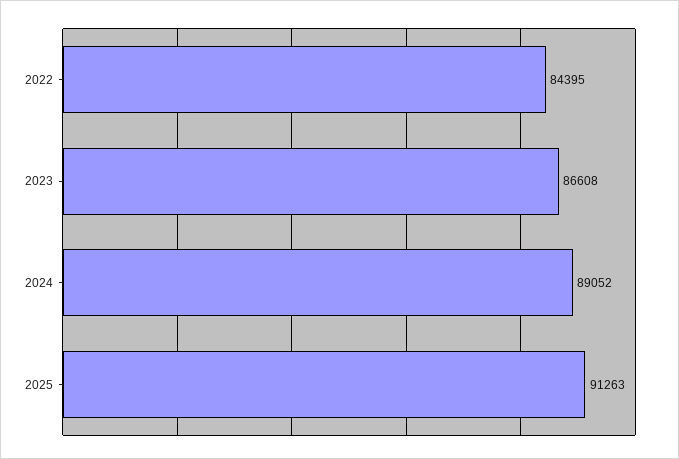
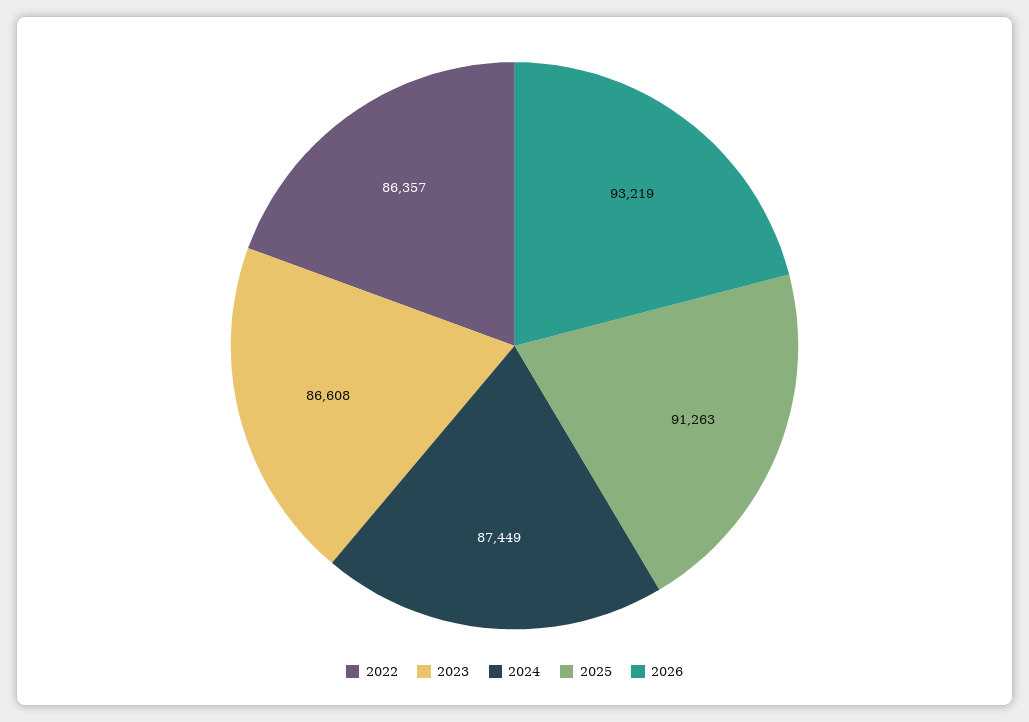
2022: 84395 -> 86357
2024: 89052 -> 87449
2026: none -> 93219

